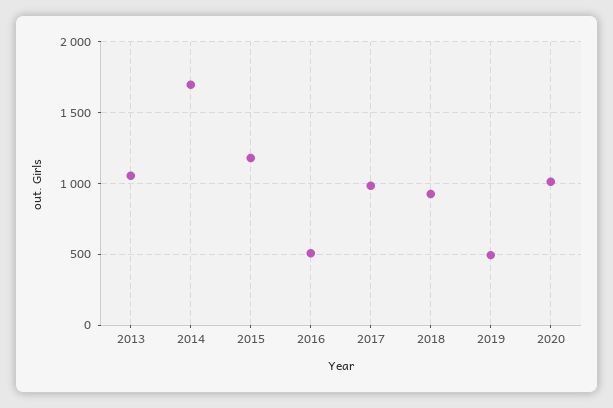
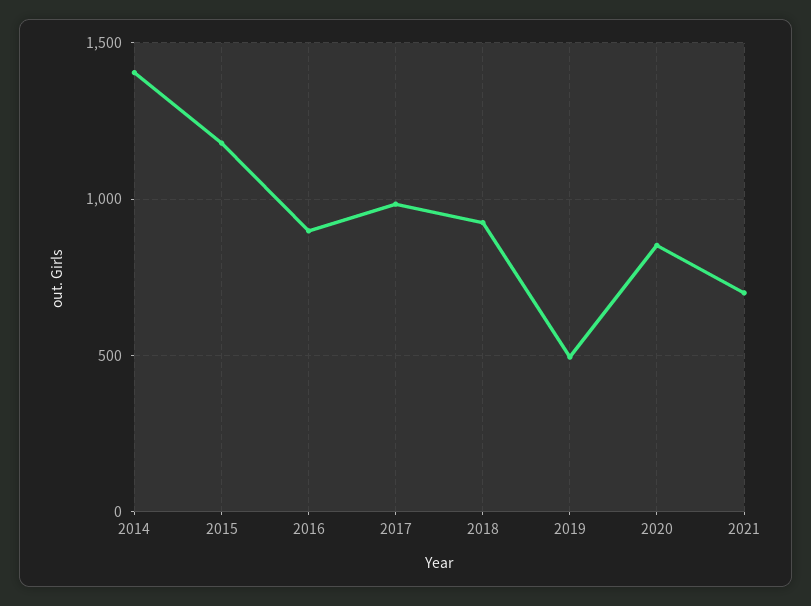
2013: 1050 -> none
2014: 1700 -> 1400
2016: 500 -> 900
2020: 1000 -> 850
2021: none -> 700

